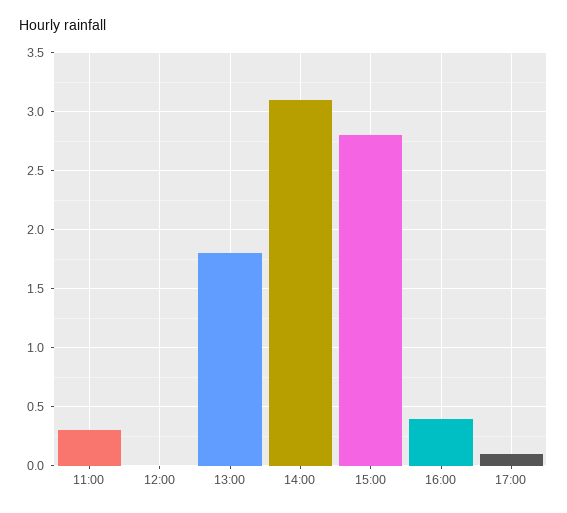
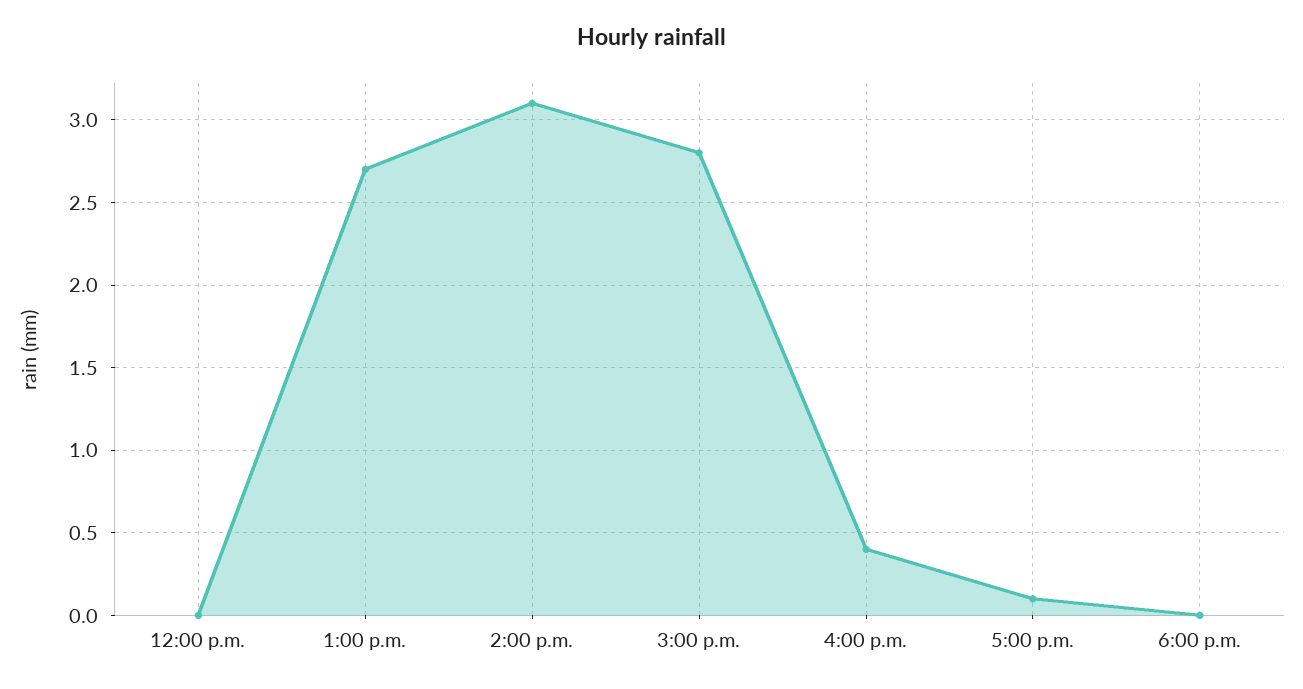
11:00: 0.3 -> none
13:00: 1.8 -> 2.7
6:00 p.m.: none -> 0

